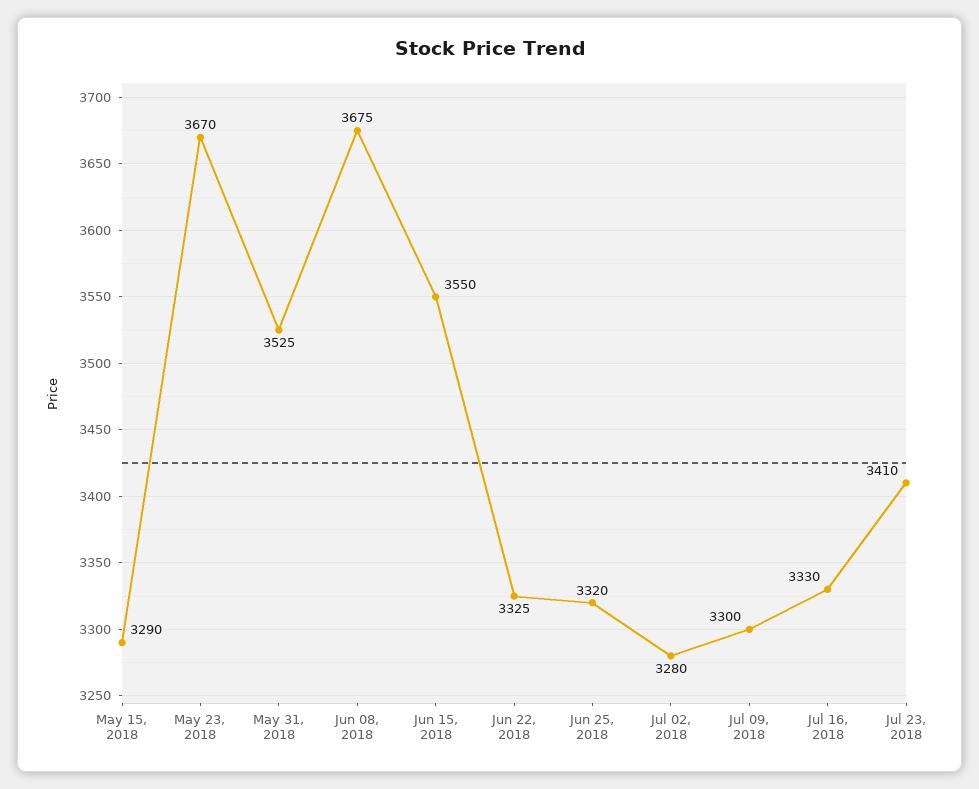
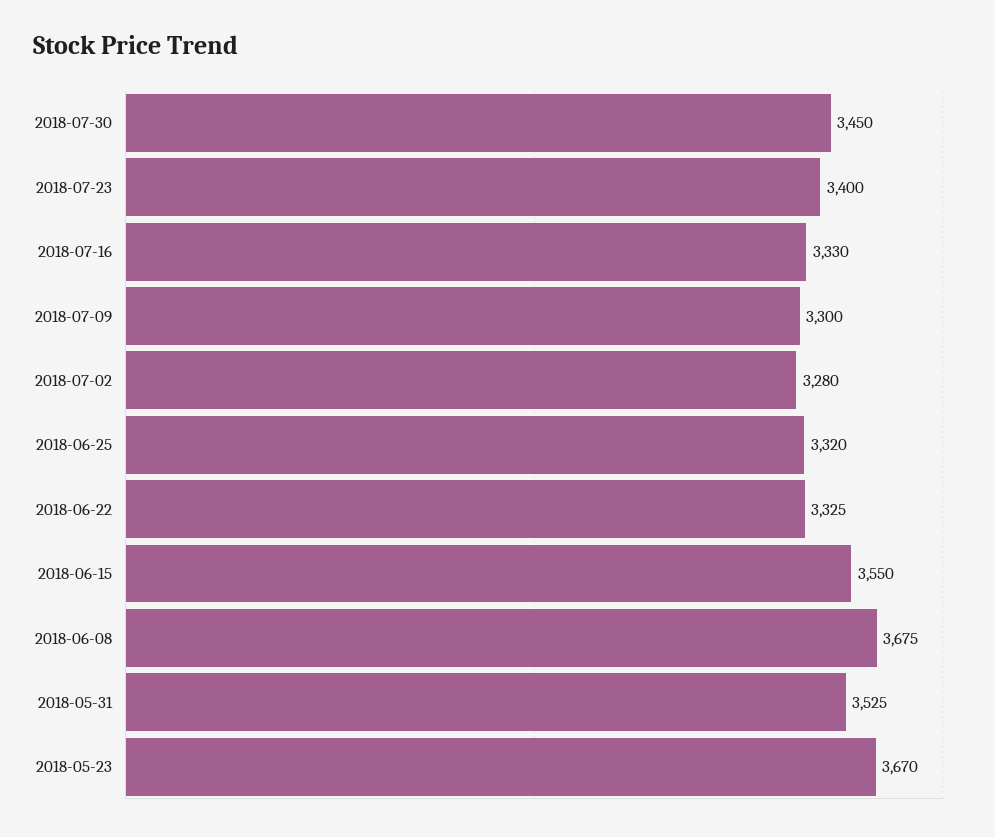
May 15, 2018: 3290 -> none
Jul 23, 2018: 3410 -> 3400
2018-07-30: none -> 3450

